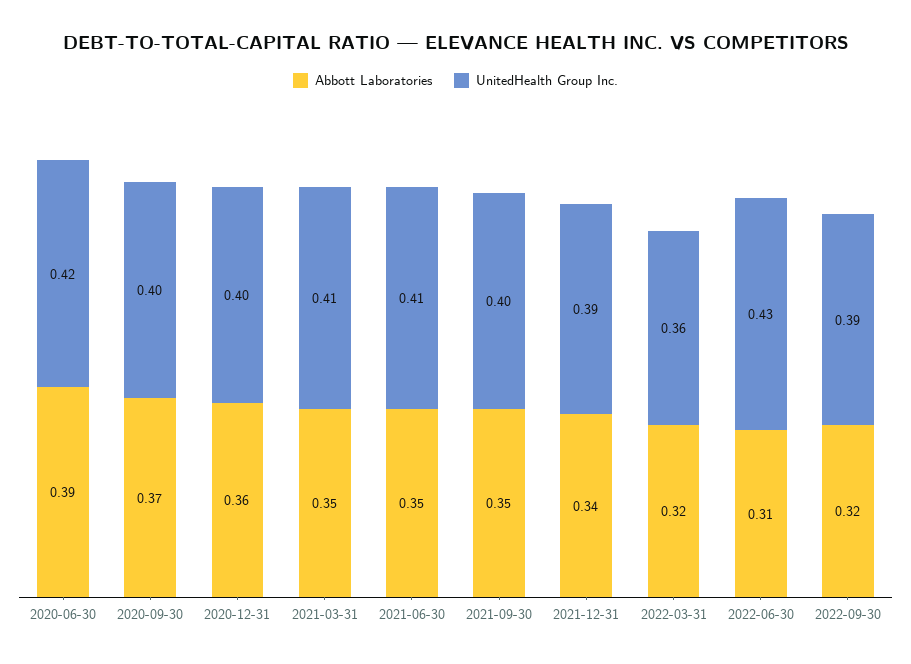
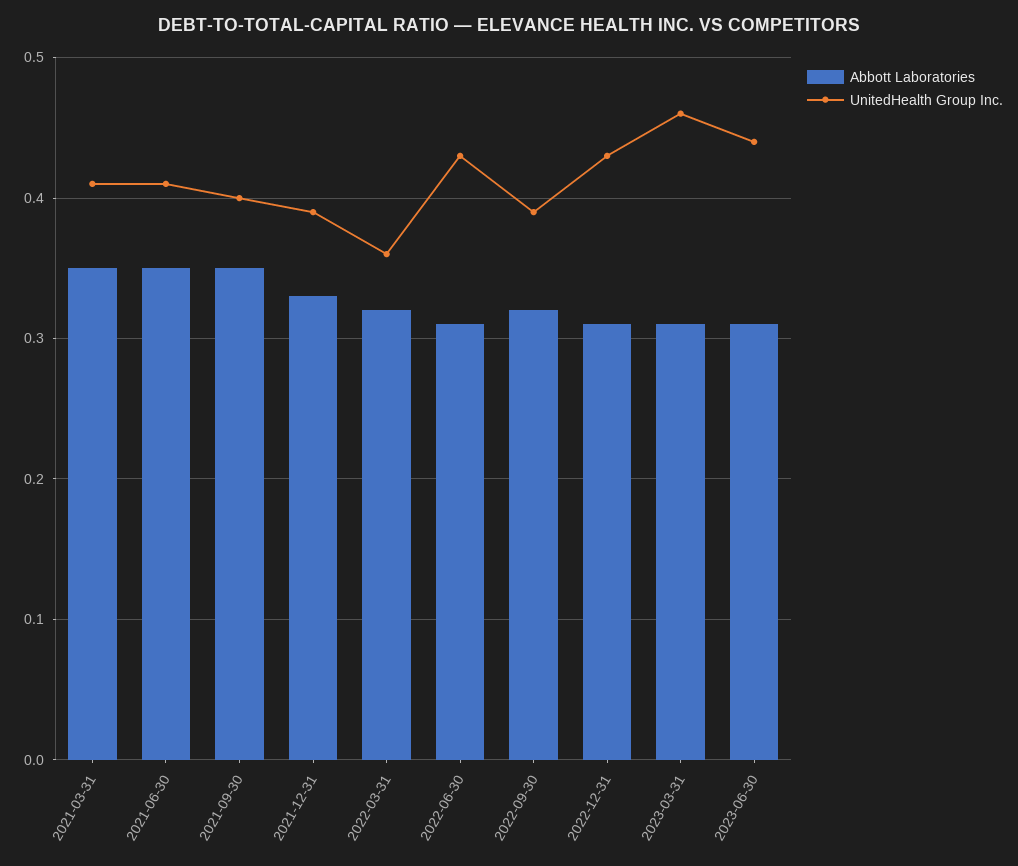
Abbott Laboratories, 2020-06-30: 0.39 -> none
UnitedHealth Group Inc., 2020-06-30: 0.42 -> none
Abbott Laboratories, 2020-09-30: 0.37 -> none
UnitedHealth Group Inc., 2020-09-30: 0.4 -> none
Abbott Laboratories, 2020-12-31: 0.36 -> none
UnitedHealth Group Inc., 2020-12-31: 0.4 -> none
Abbott Laboratories, 2021-12-31: 0.34 -> 0.33
Abbott Laboratories, 2022-12-31: none -> 0.31
UnitedHealth Group Inc., 2022-12-31: none -> 0.43
Abbott Laboratories, 2023-03-31: none -> 0.31
UnitedHealth Group Inc., 2023-03-31: none -> 0.46
Abbott Laboratories, 2023-06-30: none -> 0.31
UnitedHealth Group Inc., 2023-06-30: none -> 0.44

